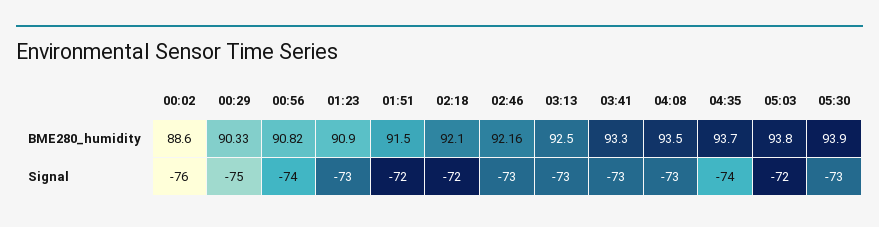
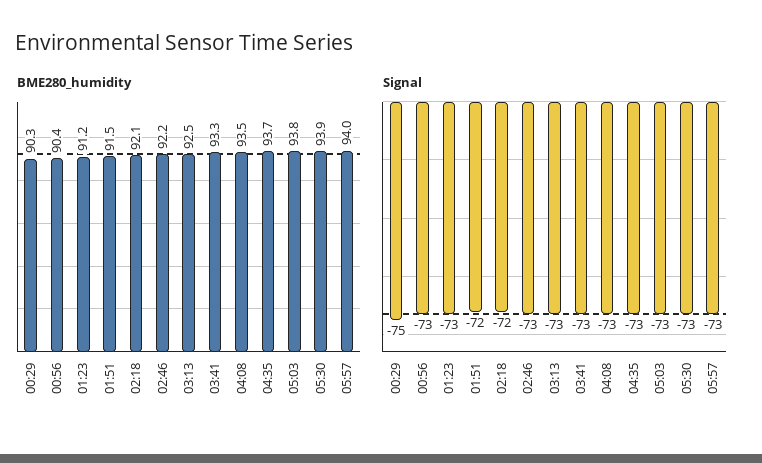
BME280_humidity, 00:02: 88.6 -> none
BME280_humidity, 00:56: 90.82 -> 90.4
BME280_humidity, 01:23: 90.9 -> 91.2
Signal, 00:02: -76 -> none
Signal, 00:56: -74 -> -73
Signal, 04:35: -74 -> -73
Signal, 05:03: -72 -> -73
BME280_humidity, 05:57: none -> 94
Signal, 05:57: none -> -73

